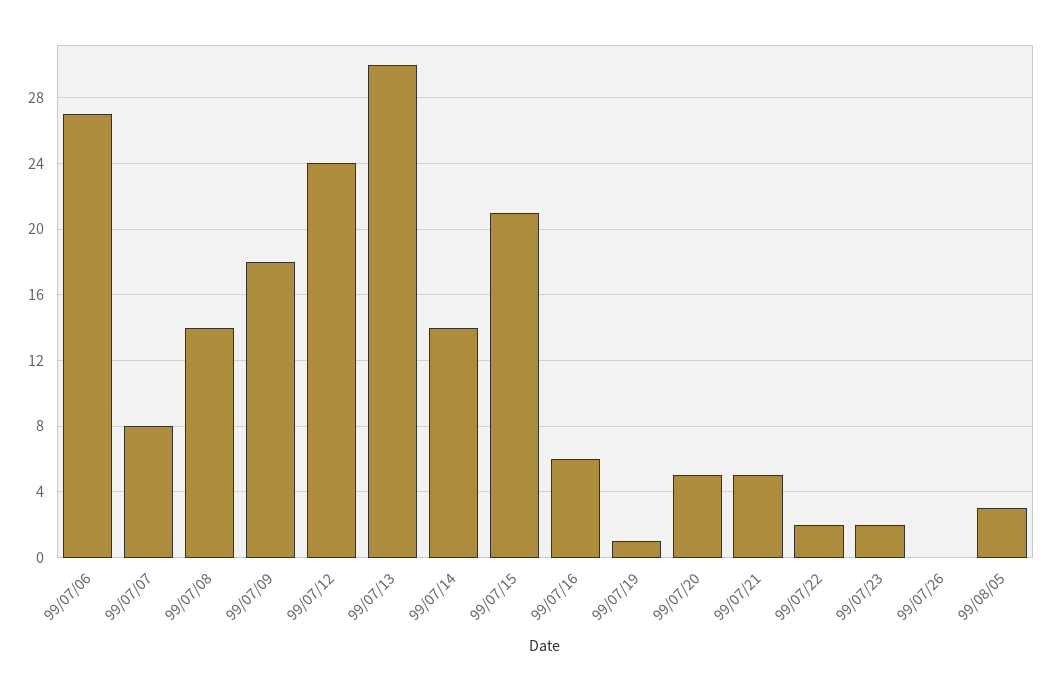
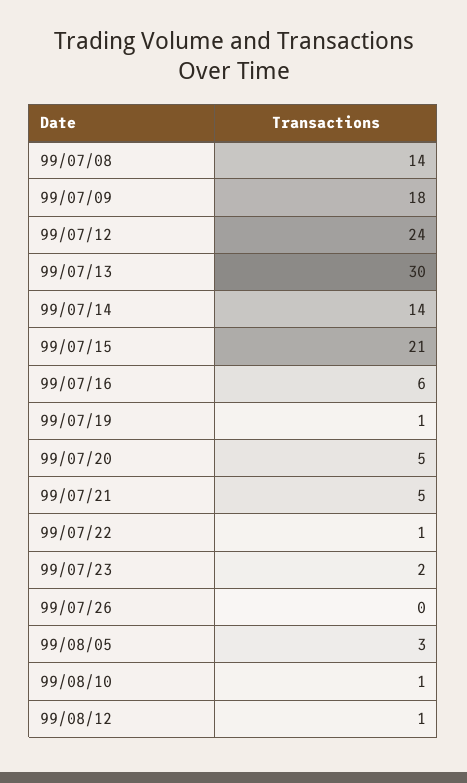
99/07/06: 27 -> none
99/07/07: 8 -> none
99/07/22: 2 -> 1
99/08/10: none -> 1
99/08/12: none -> 1

